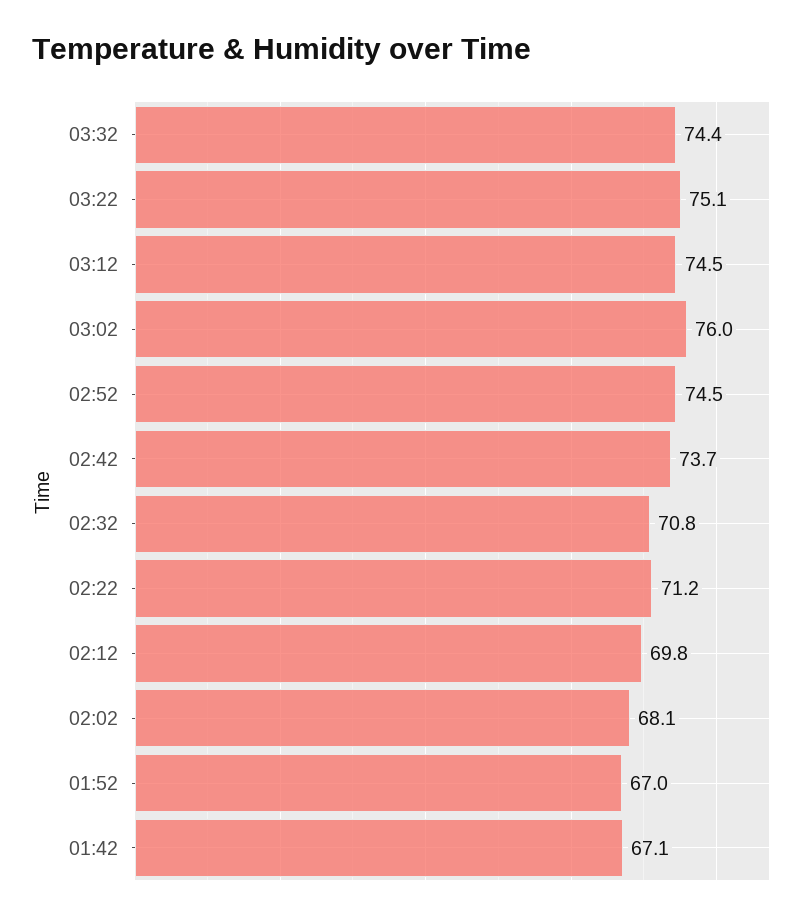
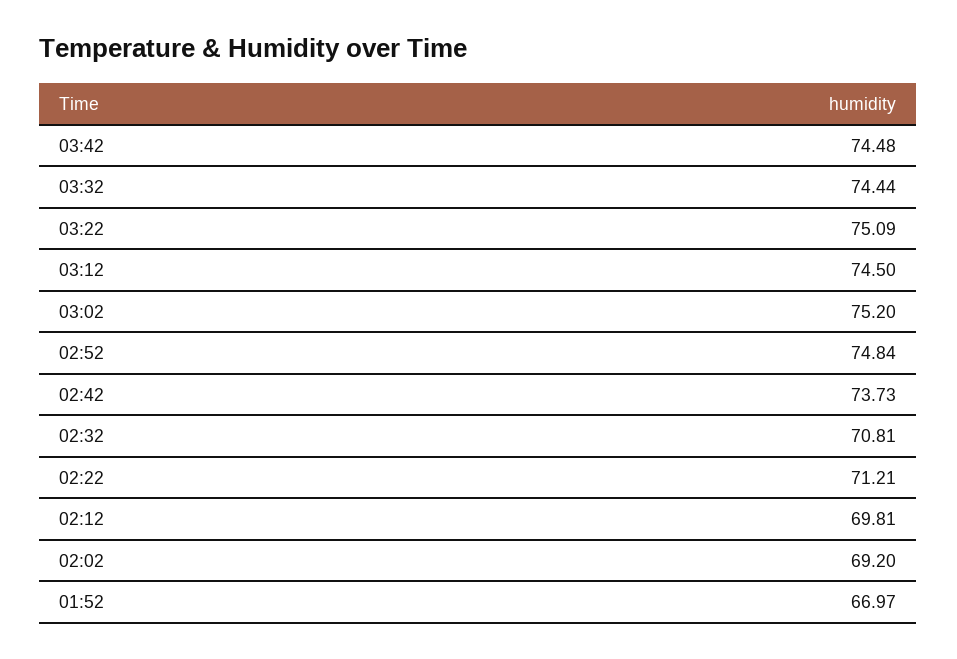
03:02: 76 -> 75.2
02:52: 74.5 -> 74.84
02:02: 68.1 -> 69.2
01:42: 67.1 -> none
03:42: none -> 74.48

